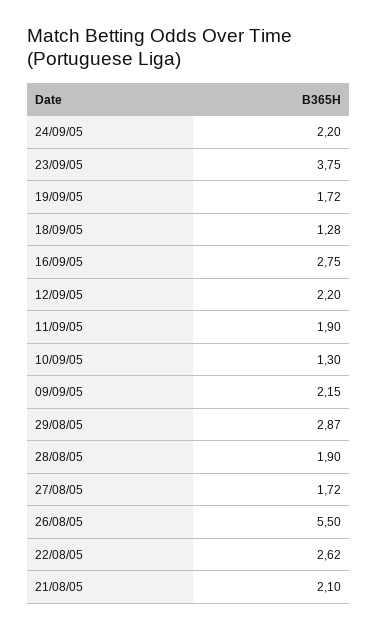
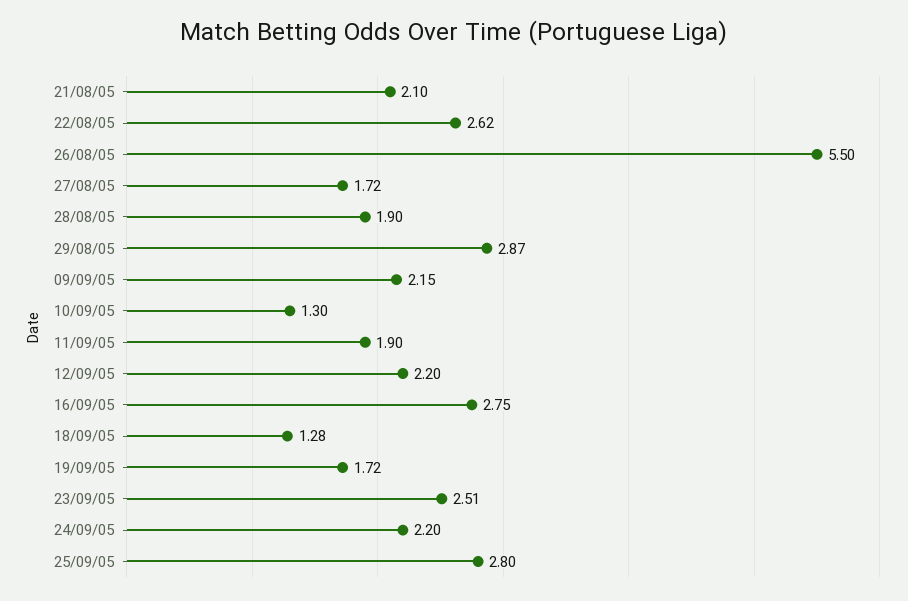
23/09/05: 3.75 -> 2.51
25/09/05: none -> 2.8

